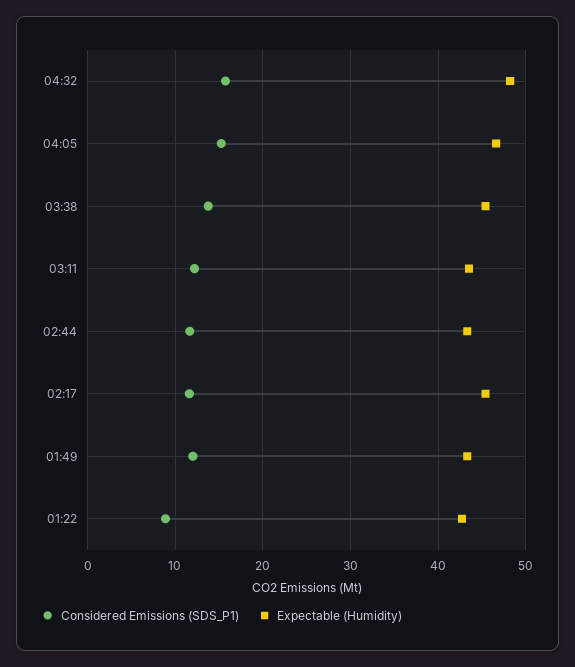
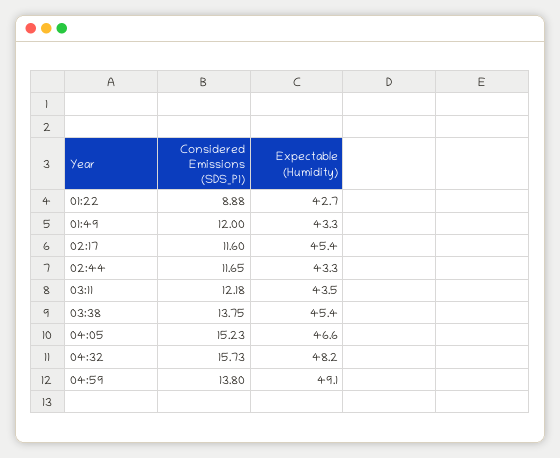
Considered Emissions (SDS_P1), 04:59: none -> 13.8
Expectable (Humidity), 04:59: none -> 49.1

